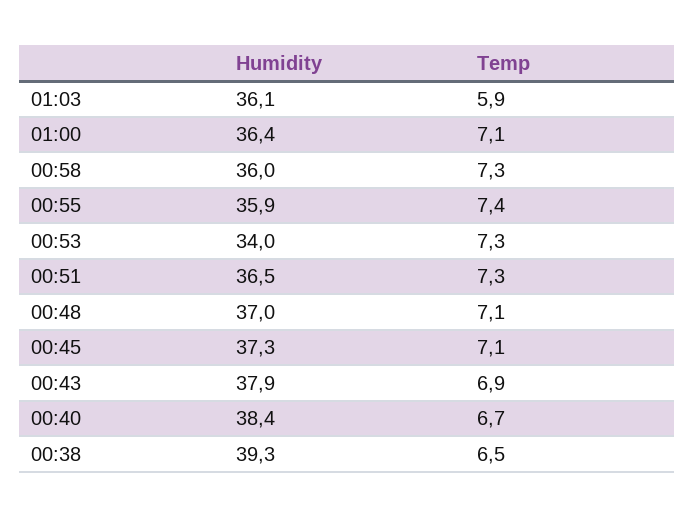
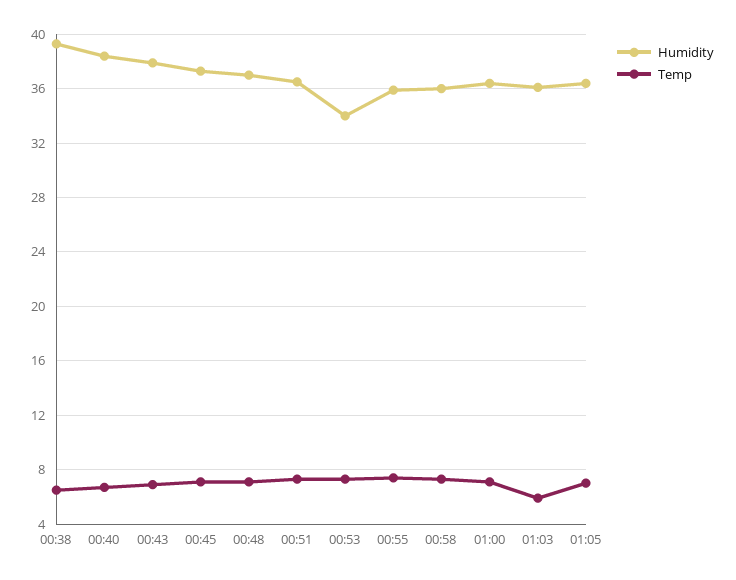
Humidity, 01:05: none -> 36.5
Temp, 01:05: none -> 7

